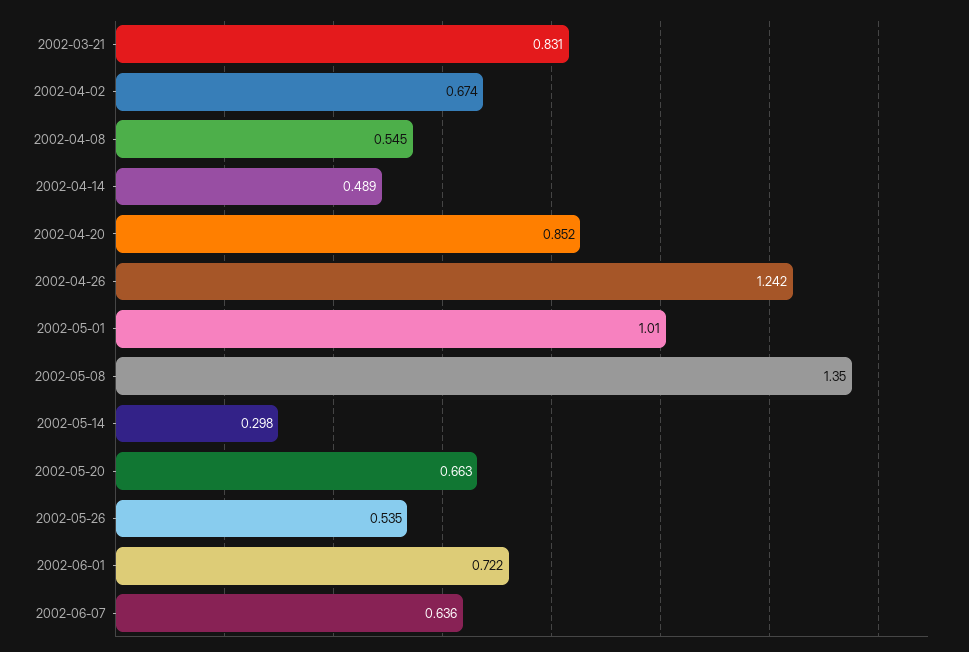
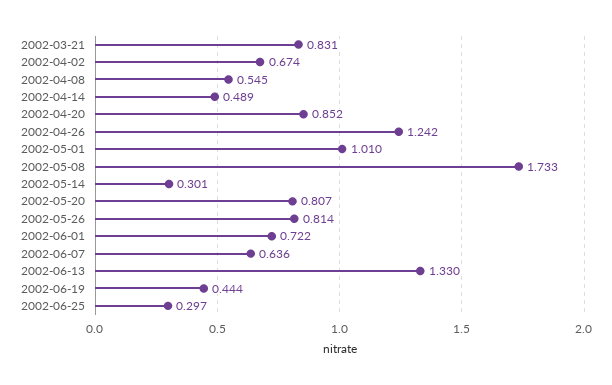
2002-05-08: 1.35 -> 1.733
2002-05-14: 0.298 -> 0.301
2002-05-20: 0.663 -> 0.807
2002-05-26: 0.535 -> 0.814
2002-06-13: none -> 1.33
2002-06-19: none -> 0.444
2002-06-25: none -> 0.297

